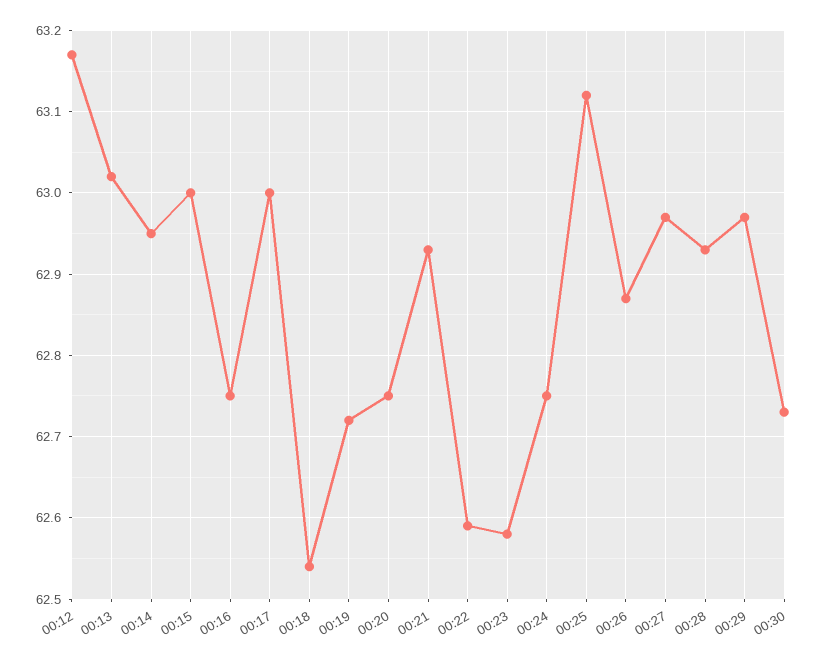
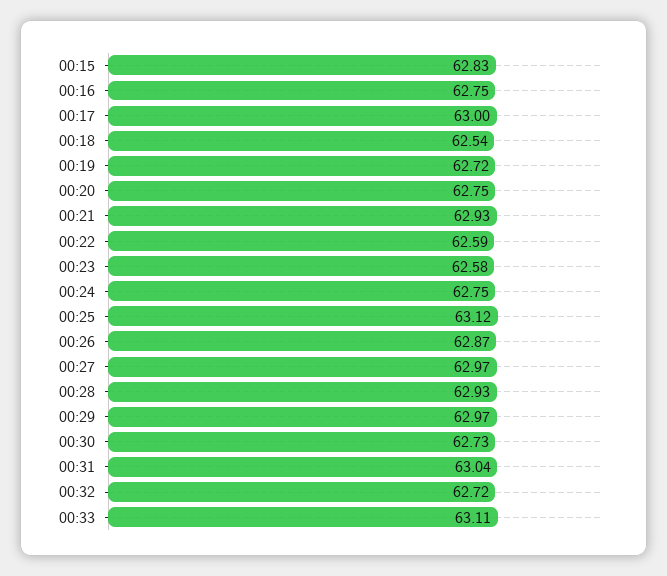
00:12: 63.17 -> none
00:13: 63.02 -> none
00:14: 62.95 -> none
00:15: 63 -> 62.83
00:31: none -> 63.04
00:32: none -> 62.72
00:33: none -> 63.11

